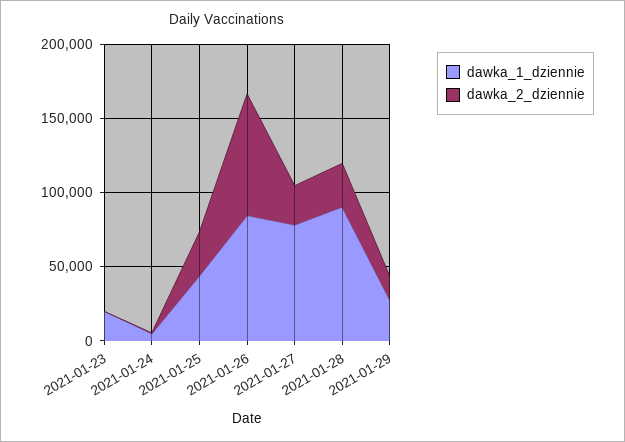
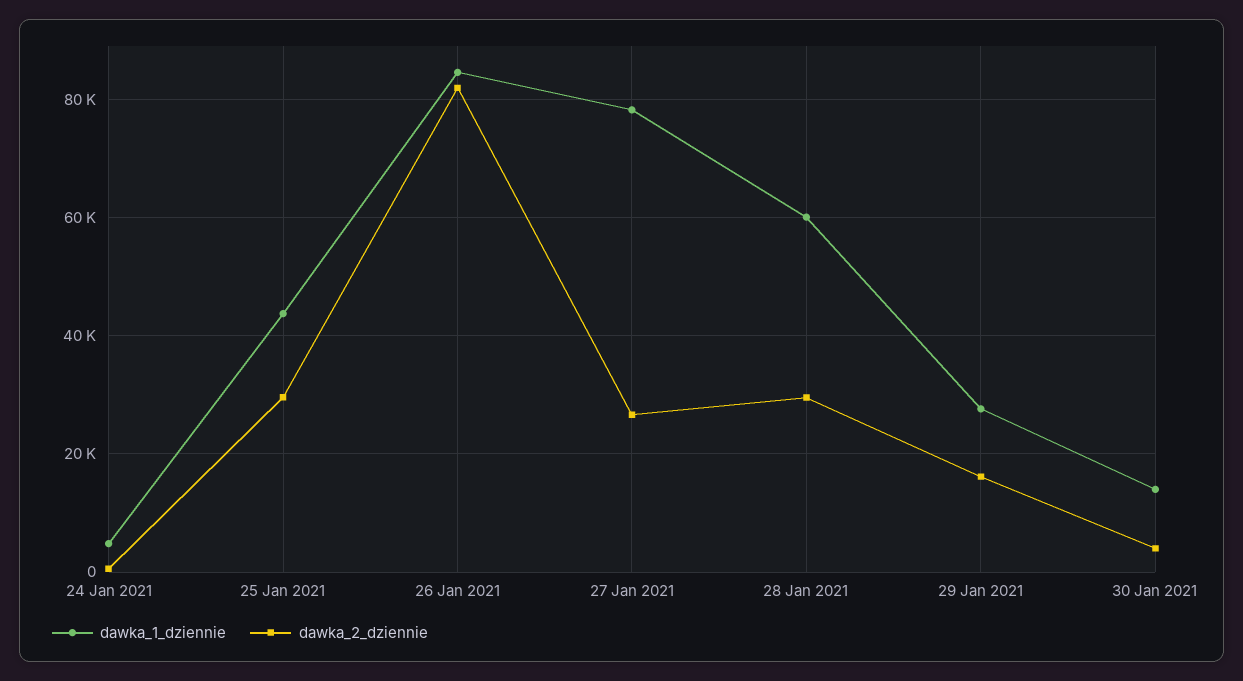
dawka_1_dziennie, 2021-01-23: 20000 -> none
dawka_2_dziennie, 2021-01-23: 0 -> none
dawka_1_dziennie, 2021-01-28: 90000 -> 60000
dawka_1_dziennie, 30 Jan 2021: none -> 14000
dawka_2_dziennie, 30 Jan 2021: none -> 4000

